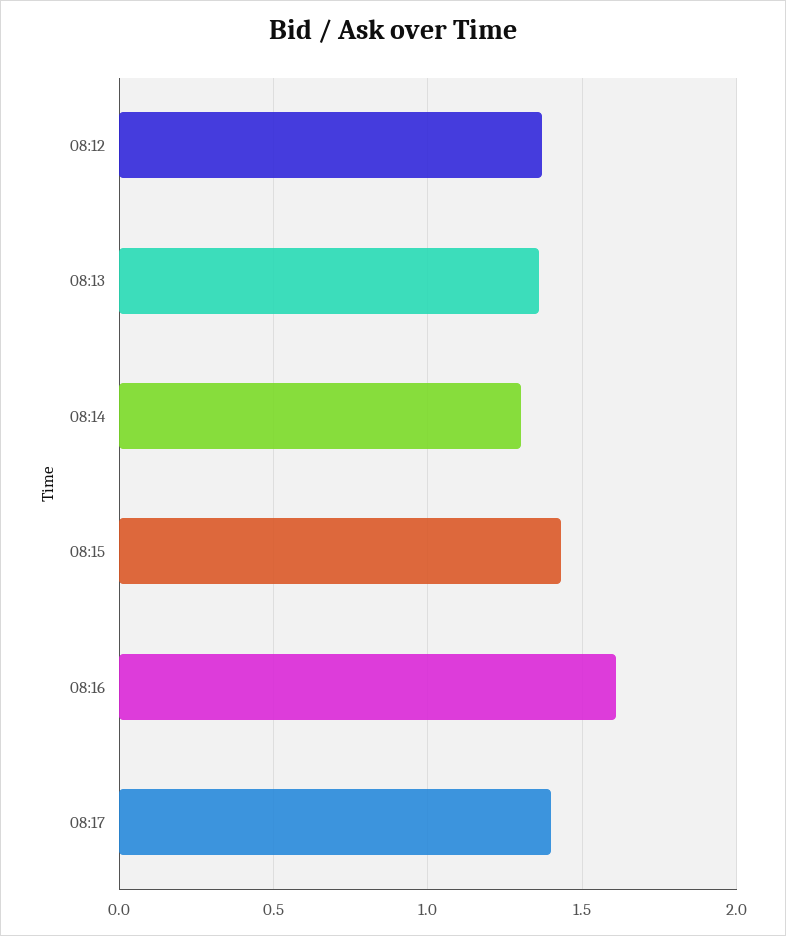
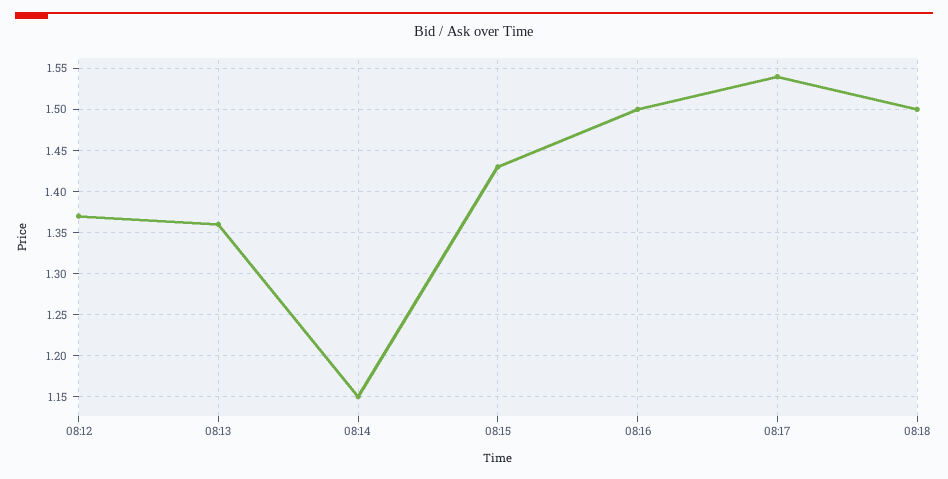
08:14: 1.3 -> 1.15
08:16: 1.6 -> 1.5
08:17: 1.4 -> 1.54
08:18: none -> 1.5

